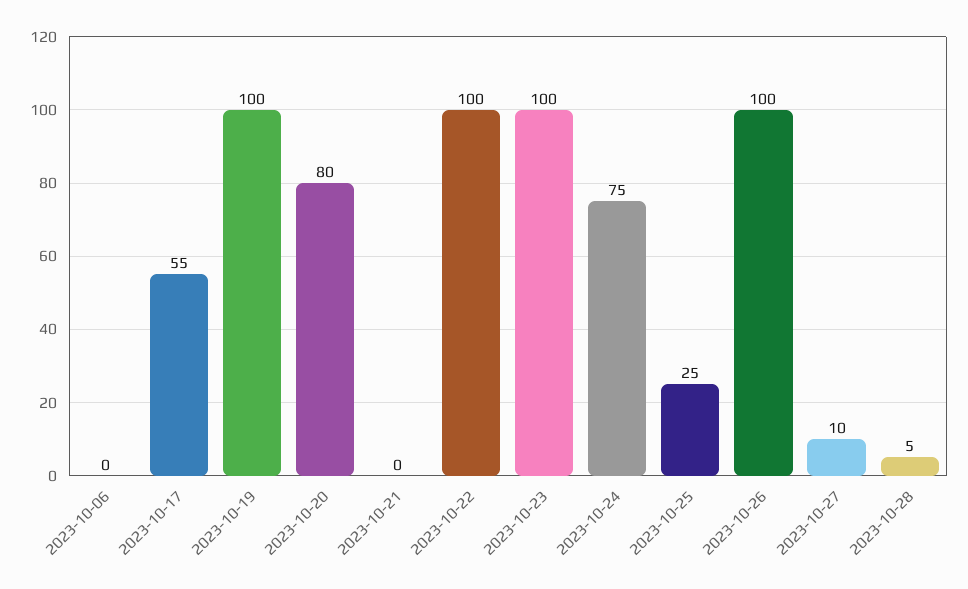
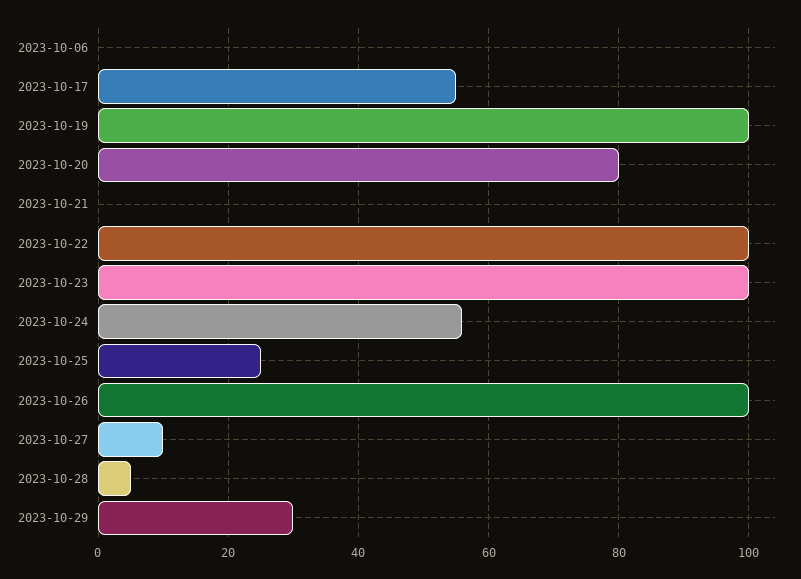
2023-10-24: 75 -> 55
2023-10-29: none -> 30

